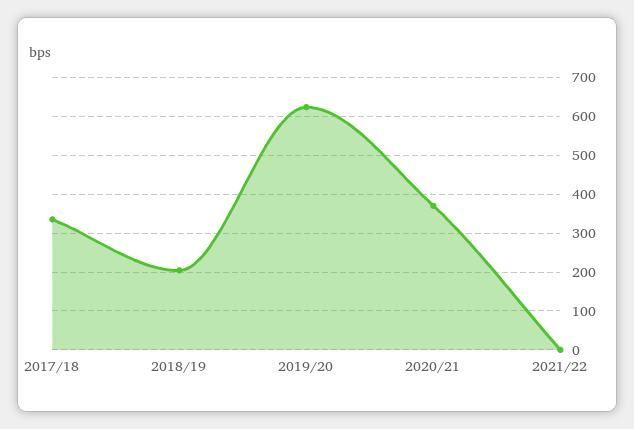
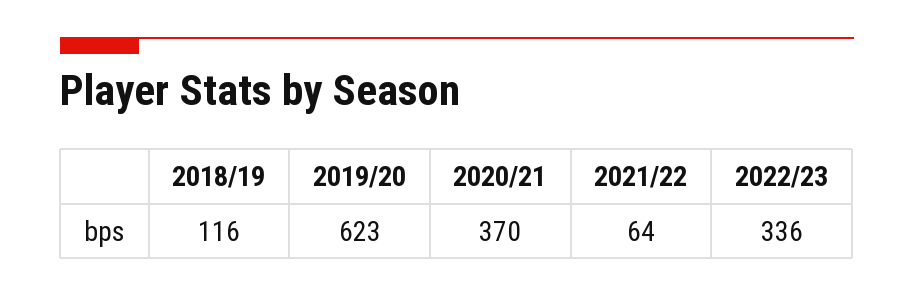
2017/18: 340 -> none
2018/19: 200 -> 116
2021/22: 0 -> 64
2022/23: none -> 336

